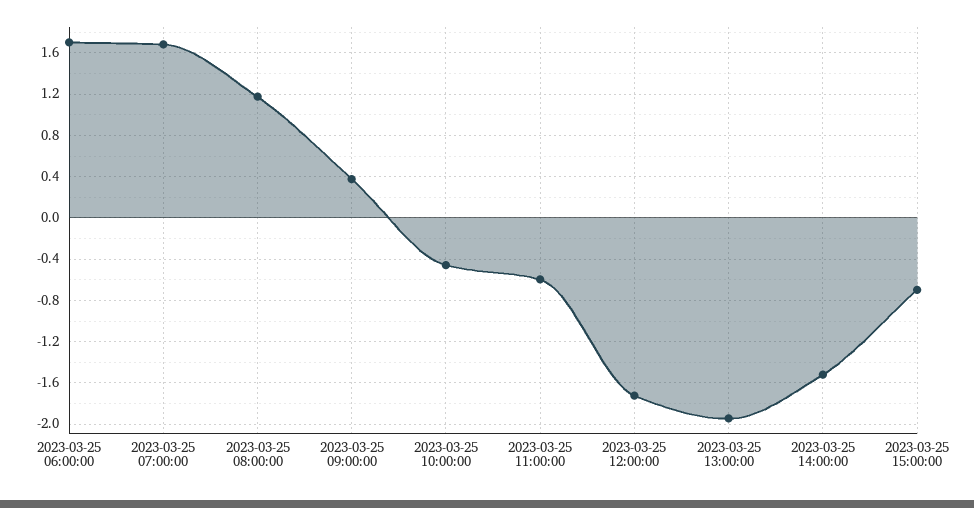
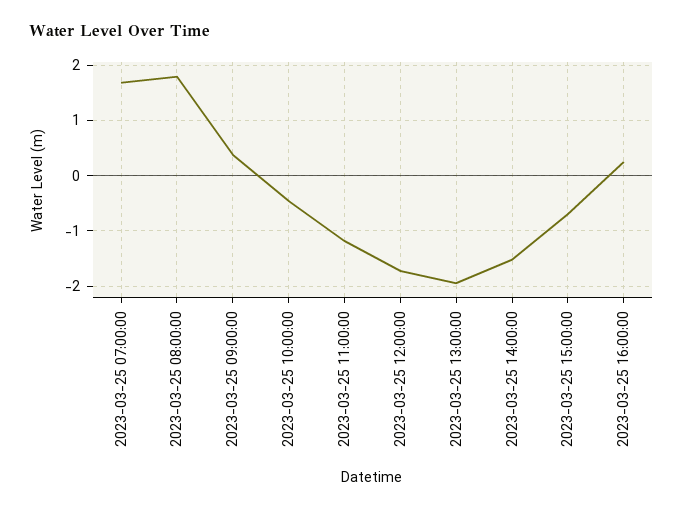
2023-03-25 06:00:00: 1.7 -> none
2023-03-25 08:00:00: 1.2 -> 1.8
2023-03-25 11:00:00: -0.6 -> -1.2
2023-03-25 16:00:00: none -> 0.2

